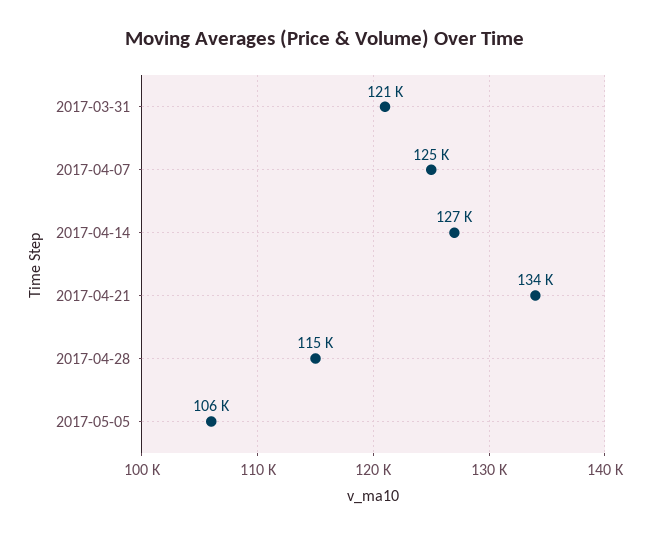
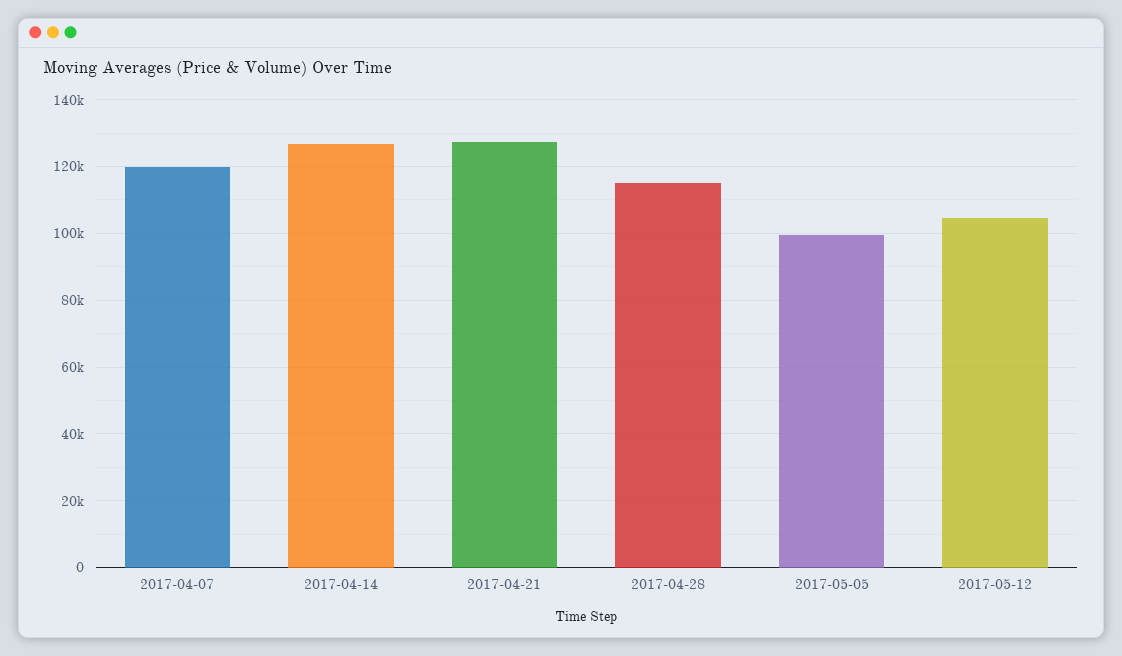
2017-03-31: 121000 -> none
2017-04-07: 125000 -> 120000
2017-04-21: 134000 -> 128000
2017-05-05: 106000 -> 100000
2017-05-12: none -> 104000

